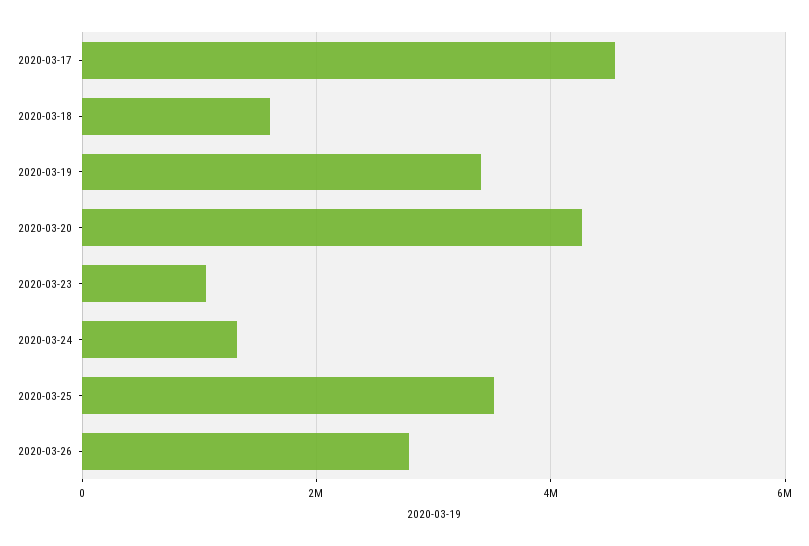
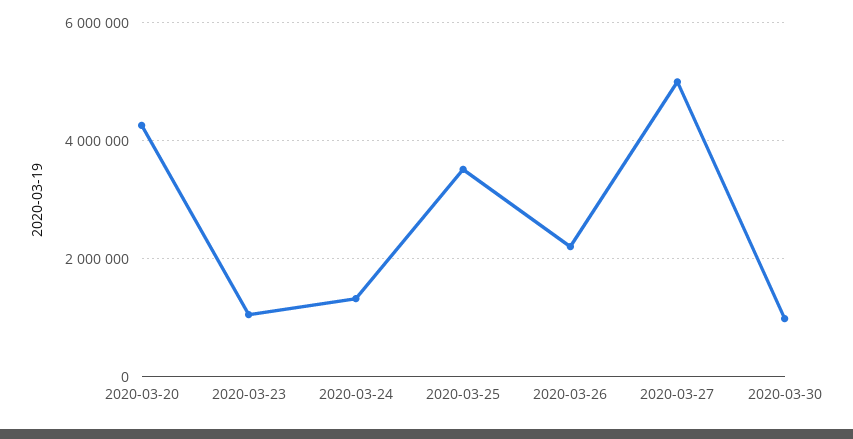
2020-03-17: 4600000 -> none
2020-03-18: 1600000 -> none
2020-03-19: 3400000 -> none
2020-03-26: 2800000 -> 2200000
2020-03-27: none -> 5000000
2020-03-30: none -> 1000000

